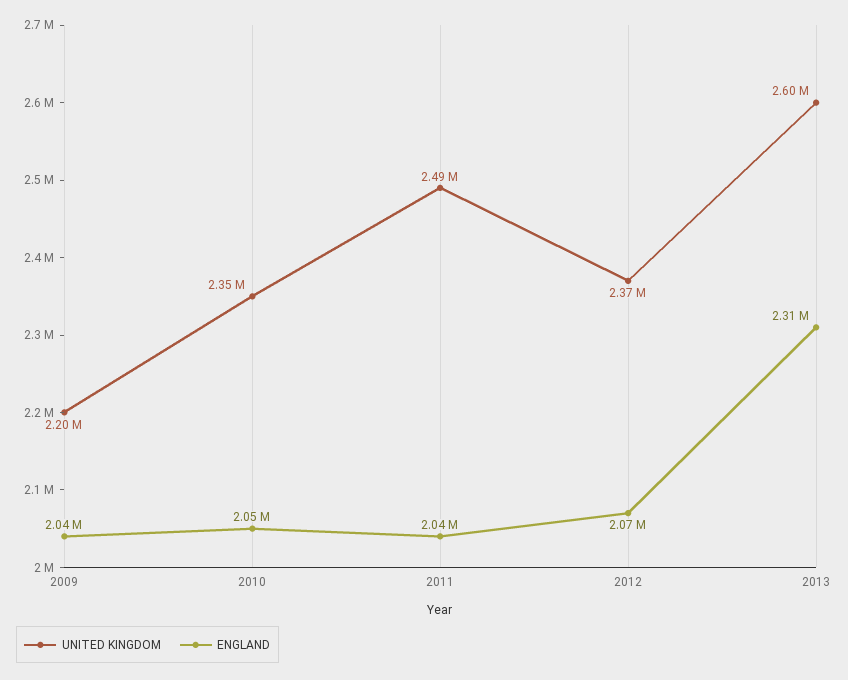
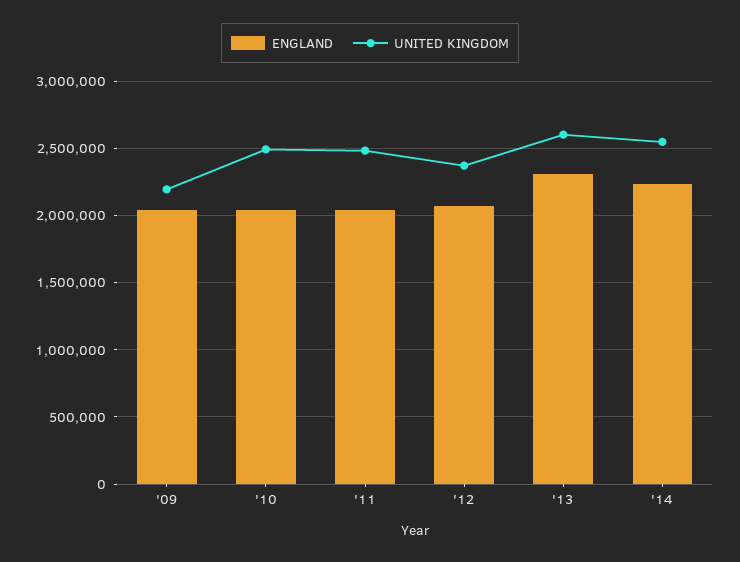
UNITED KINGDOM, 2010: 2350000 -> 2500000
ENGLAND, '14: none -> 2250000
UNITED KINGDOM, '14: none -> 2550000

